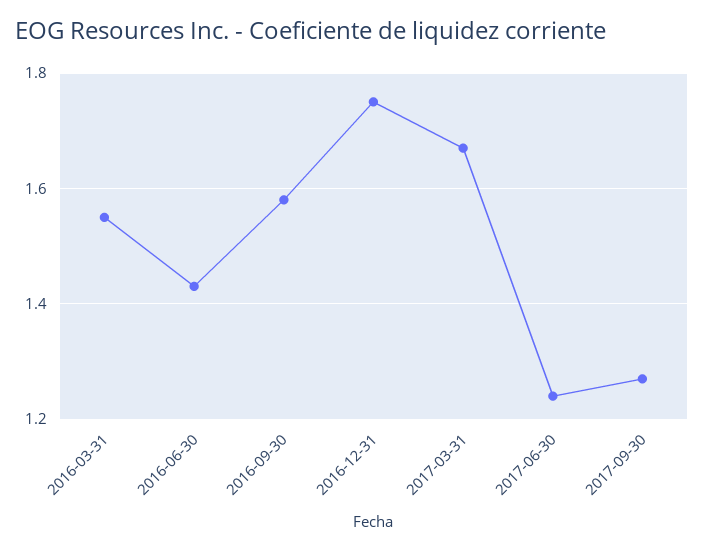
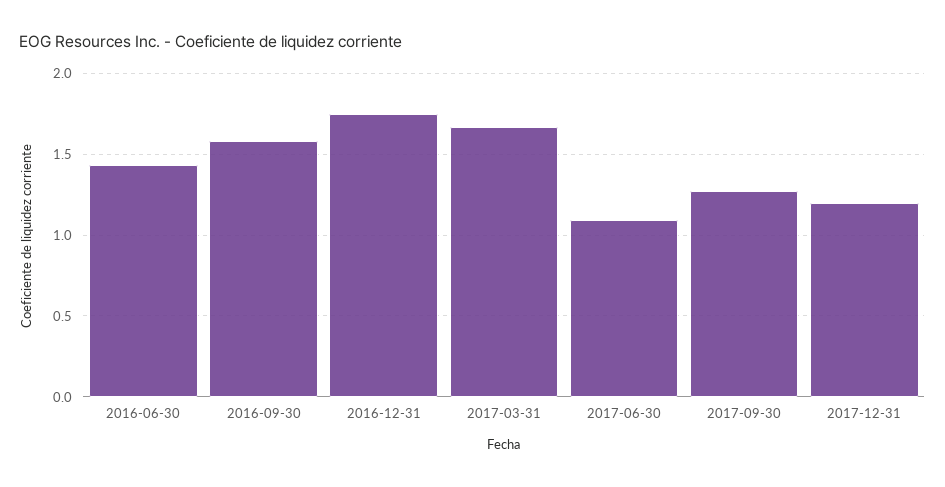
2016-03-31: 1.55 -> none
2017-06-30: 1.25 -> 1.1
2017-12-31: none -> 1.2

